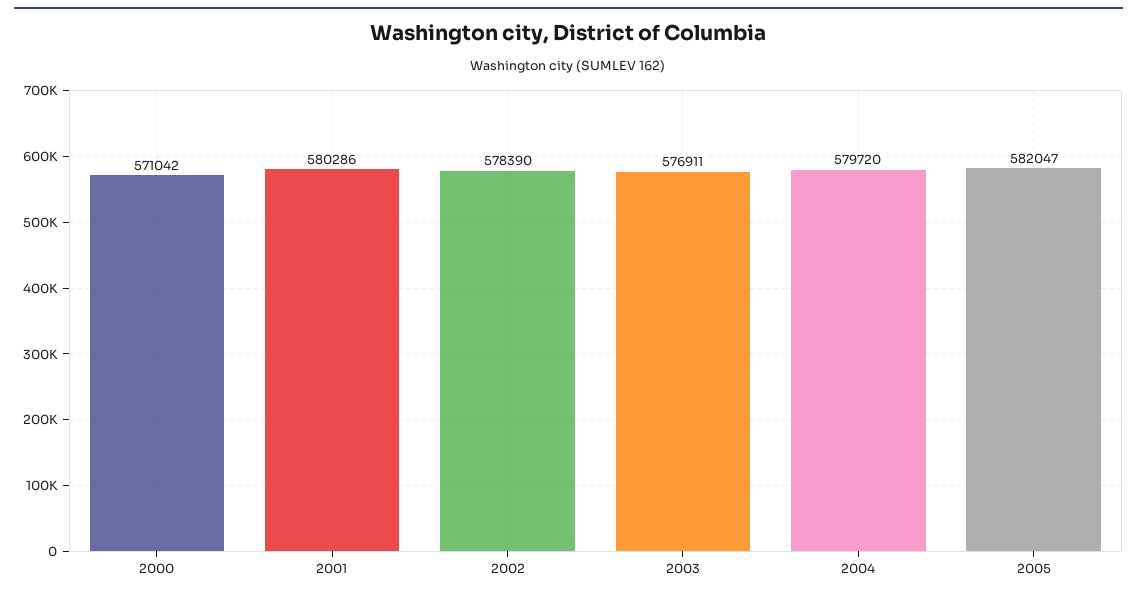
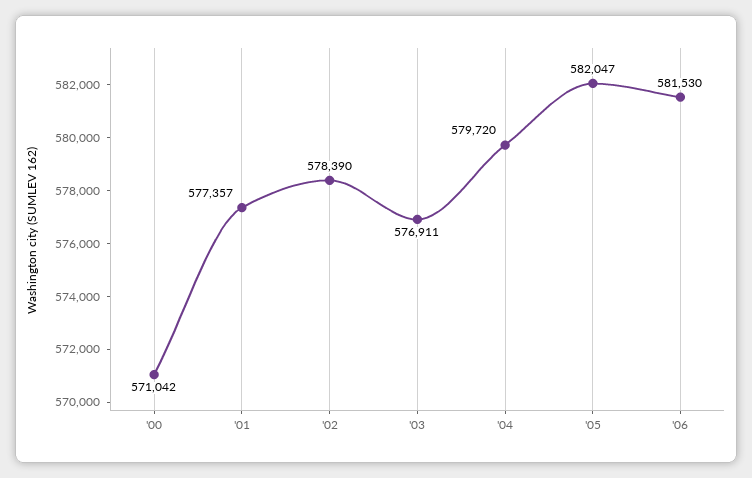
2001: 580286 -> 577357
'06: none -> 581530

